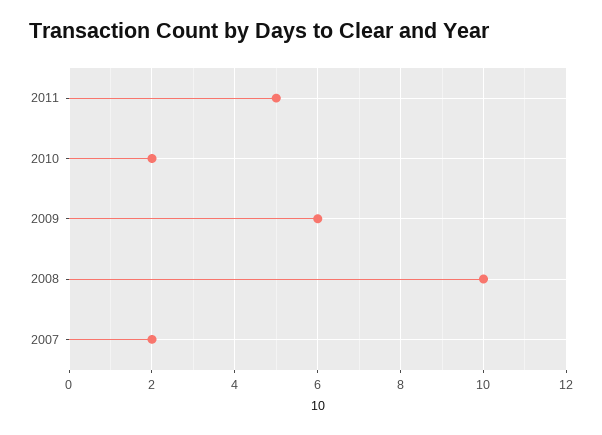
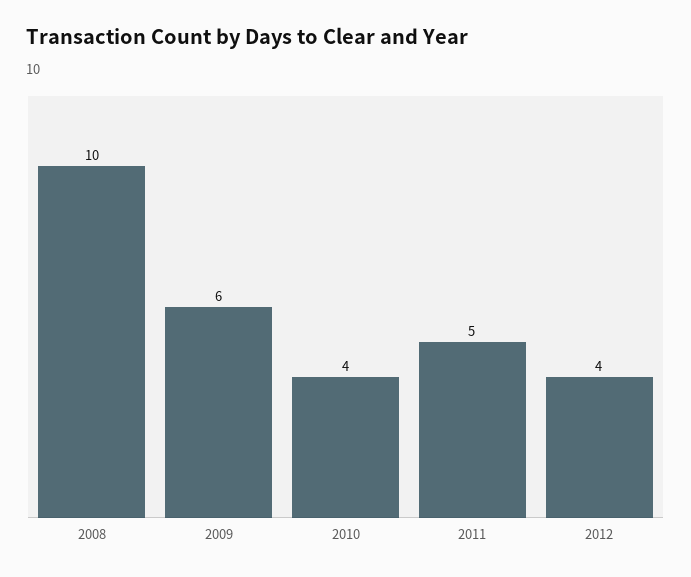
2010: 2 -> 4
2007: 2 -> none
2012: none -> 4

